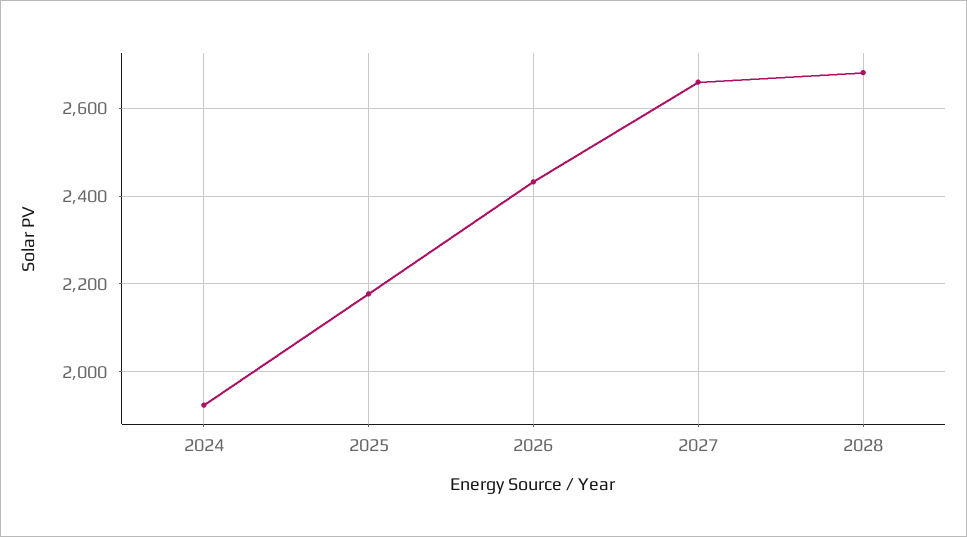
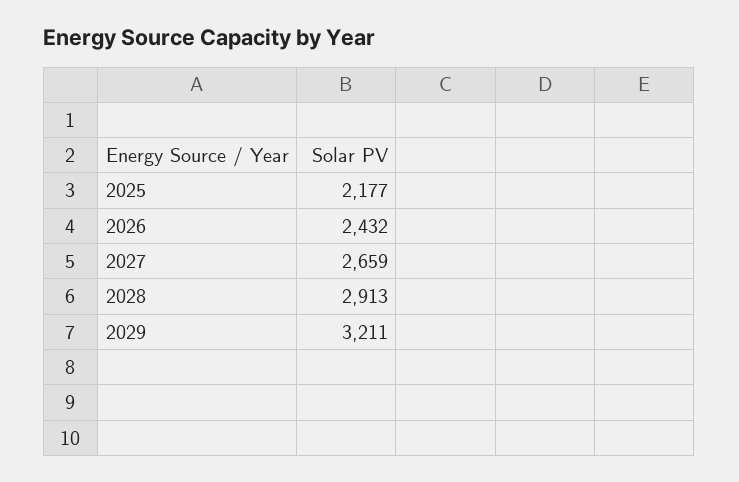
2024: 1920 -> none
2028: 2680 -> 2913
2029: none -> 3211

